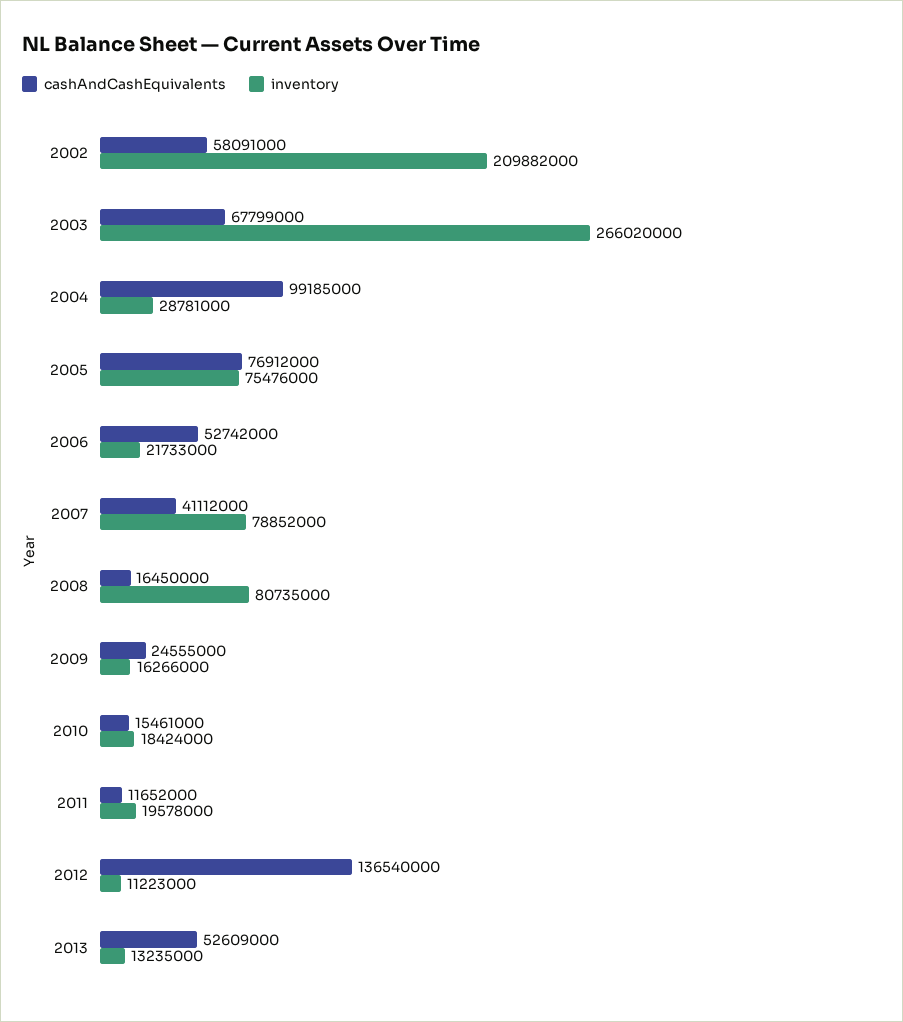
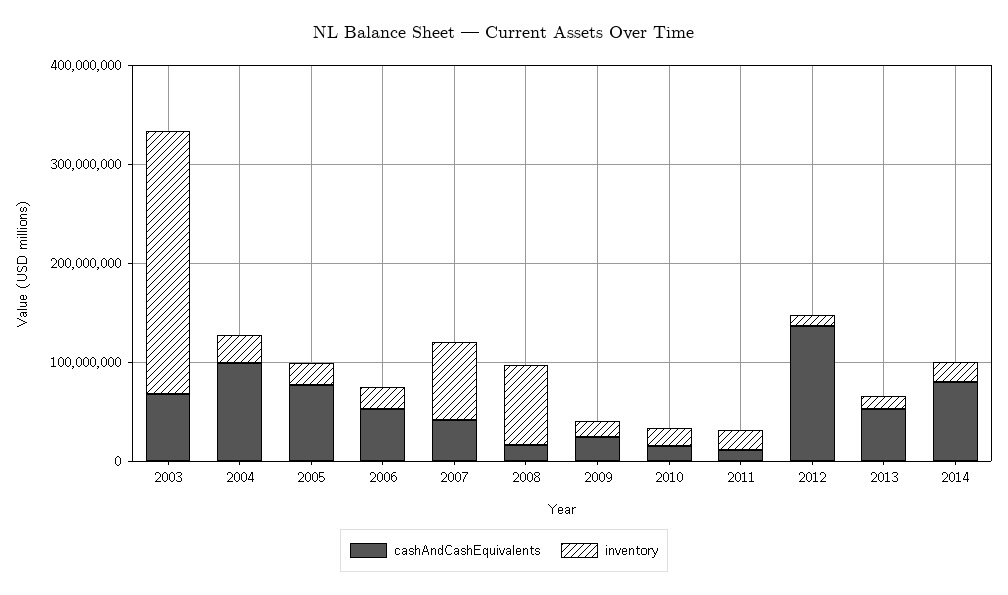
cashAndCashEquivalents, 2002: 58091000 -> none
inventory, 2002: 209882000 -> none
inventory, 2005: 75476000 -> 20000000
cashAndCashEquivalents, 2014: none -> 80000000
inventory, 2014: none -> 20000000

